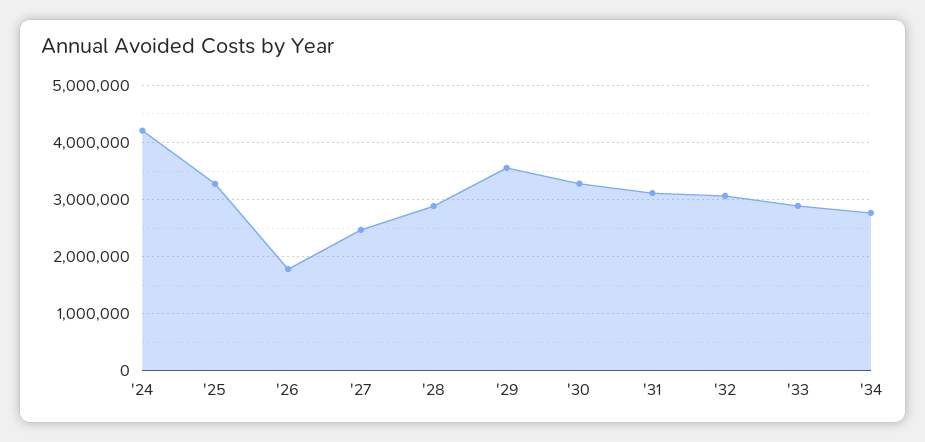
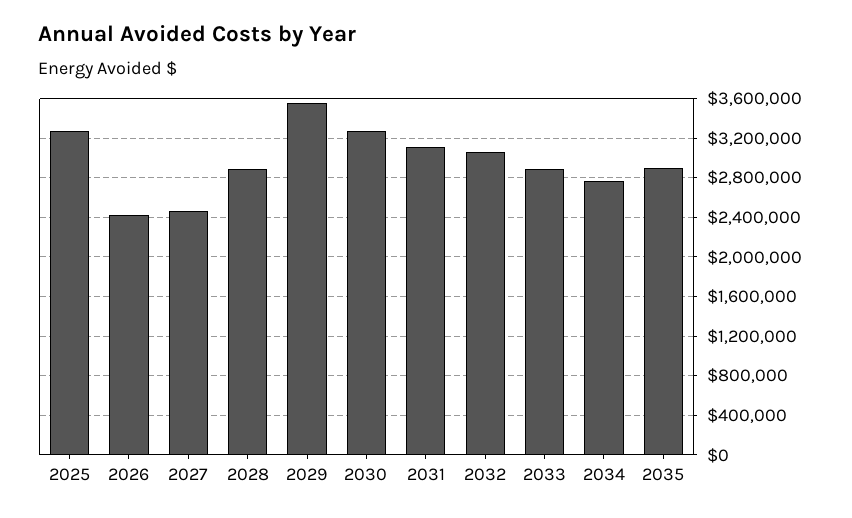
'24: 4200000 -> none
'26: 1800000 -> 2400000
2035: none -> 2900000

